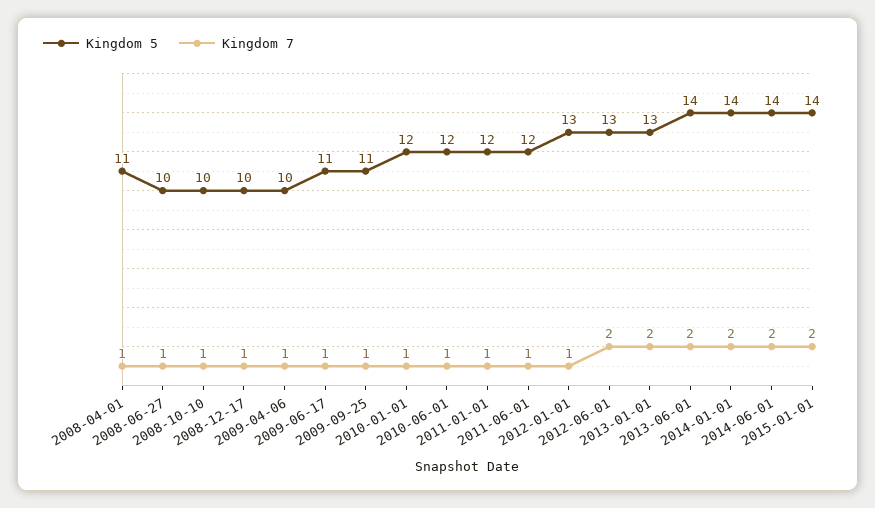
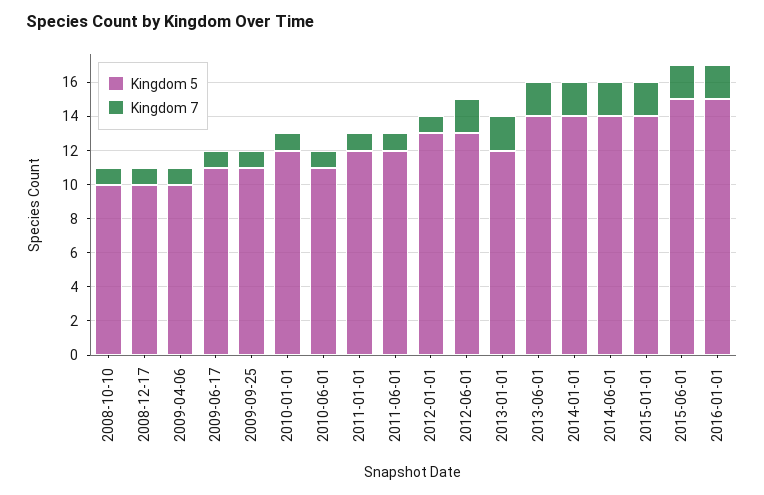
Kingdom 5, 2008-04-01: 11 -> none
Kingdom 7, 2008-04-01: 1 -> none
Kingdom 5, 2008-06-27: 10 -> none
Kingdom 7, 2008-06-27: 1 -> none
Kingdom 5, 2010-06-01: 12 -> 11
Kingdom 5, 2013-01-01: 13 -> 12
Kingdom 5, 2015-06-01: none -> 15
Kingdom 7, 2015-06-01: none -> 2
Kingdom 5, 2016-01-01: none -> 15
Kingdom 7, 2016-01-01: none -> 2

